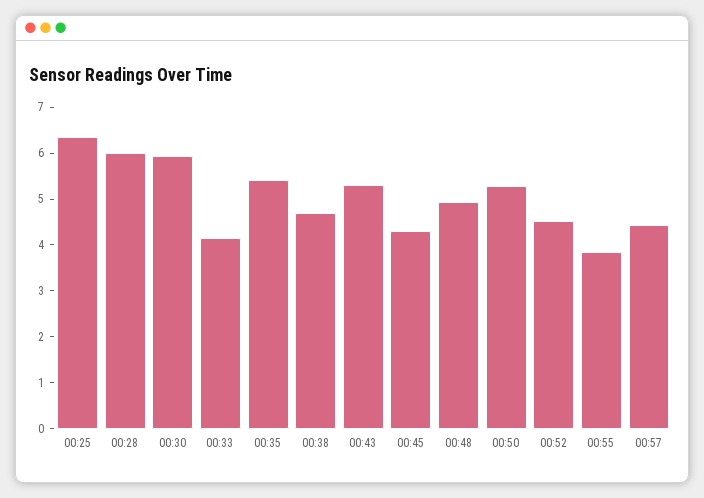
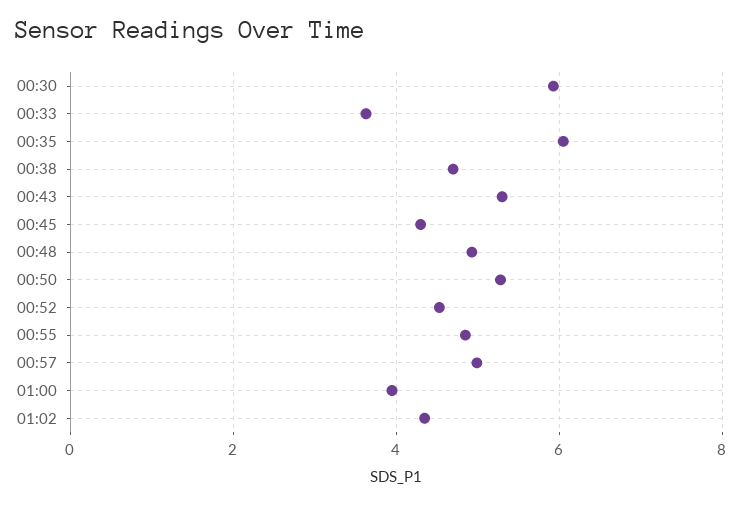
00:25: 6.4 -> none
00:28: 6 -> none
00:33: 4.2 -> 3.6
00:35: 5.4 -> 6
00:55: 3.8 -> 4.8
00:57: 4.4 -> 5
01:00: none -> 4
01:02: none -> 4.4

